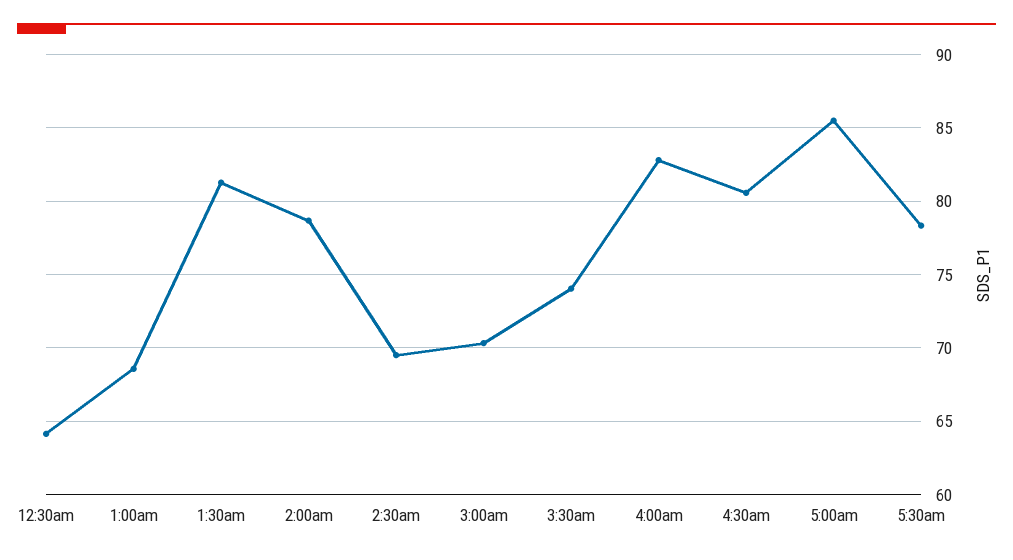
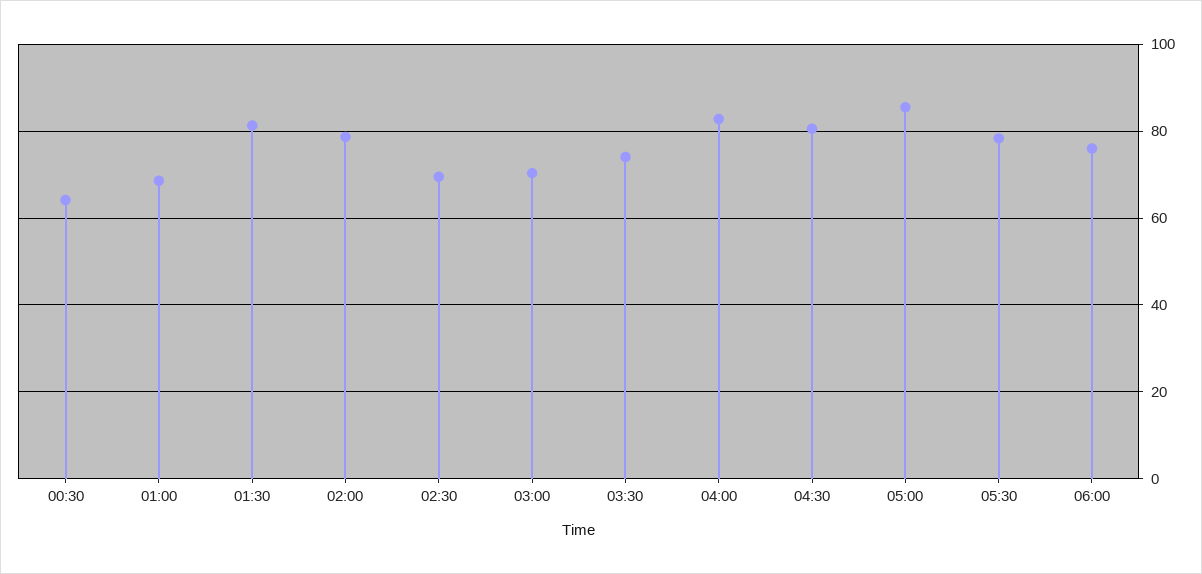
06:00: none -> 76

